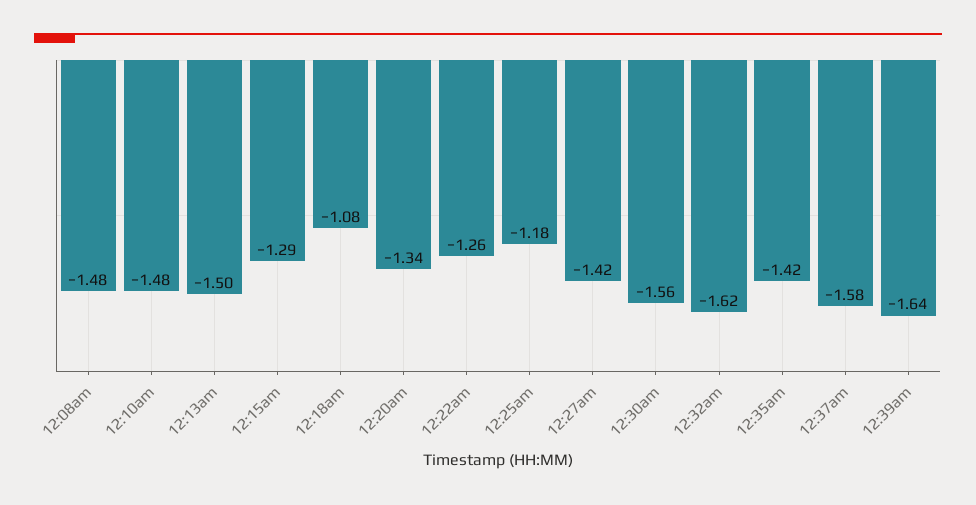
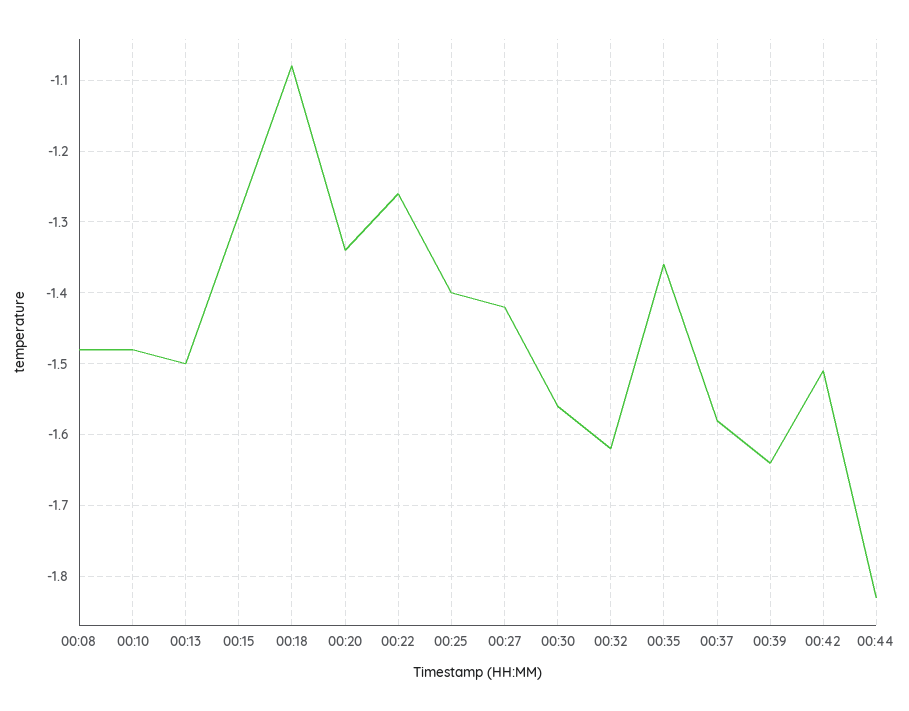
12:25am: -1.18 -> -1.4
12:35am: -1.42 -> -1.36
00:42: none -> -1.51
00:44: none -> -1.83

